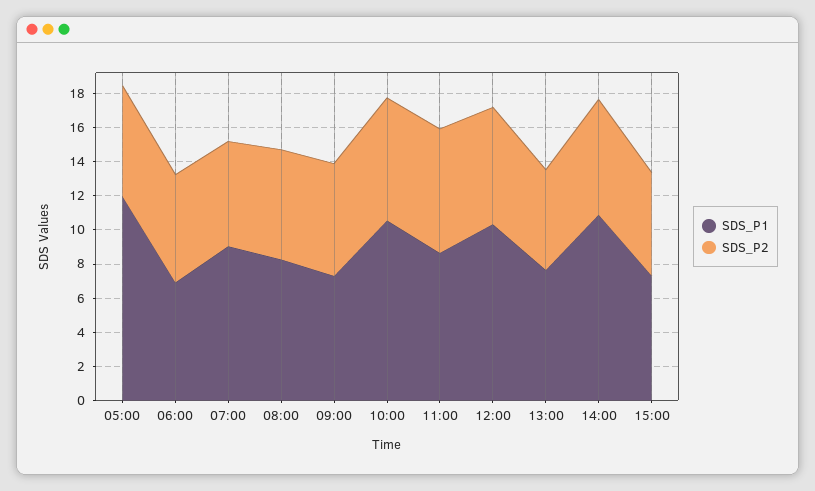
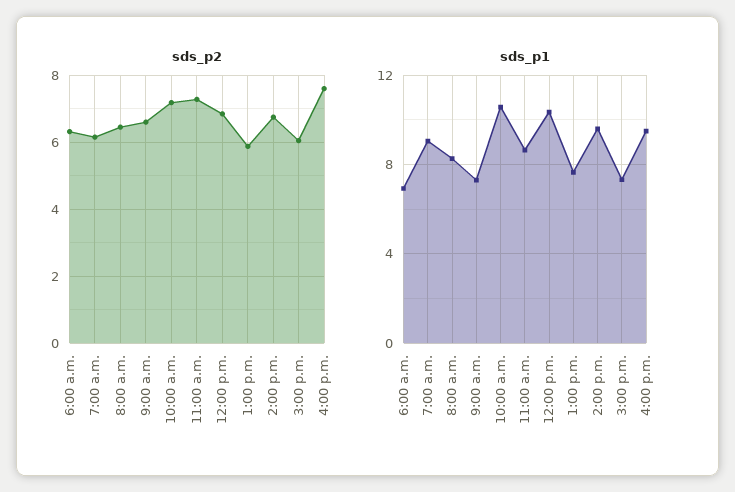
SDS_P1, 05:00: 12 -> none
SDS_P2, 05:00: 6.5 -> none
SDS_P1, 14:00: 11 -> 9.5
SDS_P2, 4:00 p.m.: none -> 7.6
SDS_P1, 4:00 p.m.: none -> 9.5

